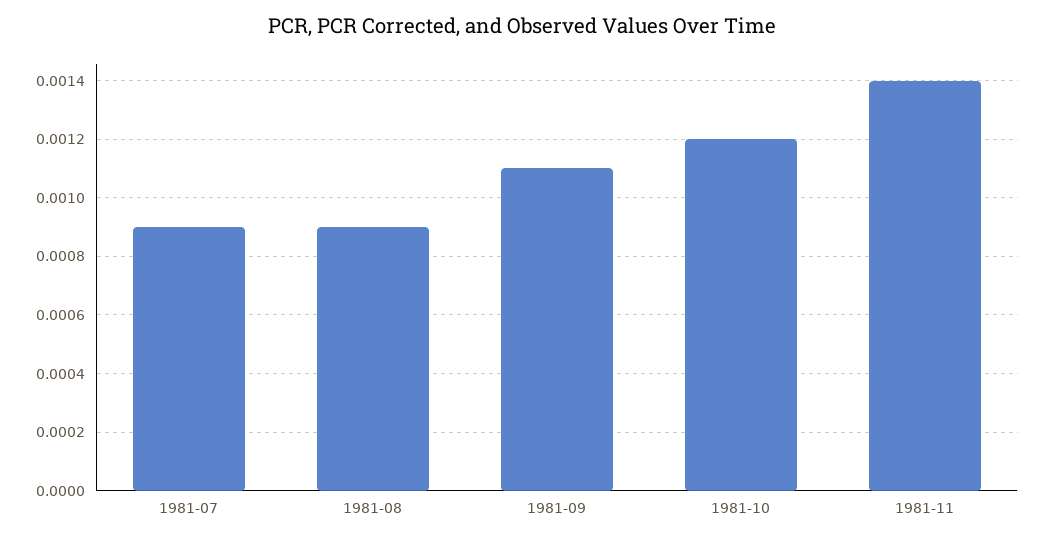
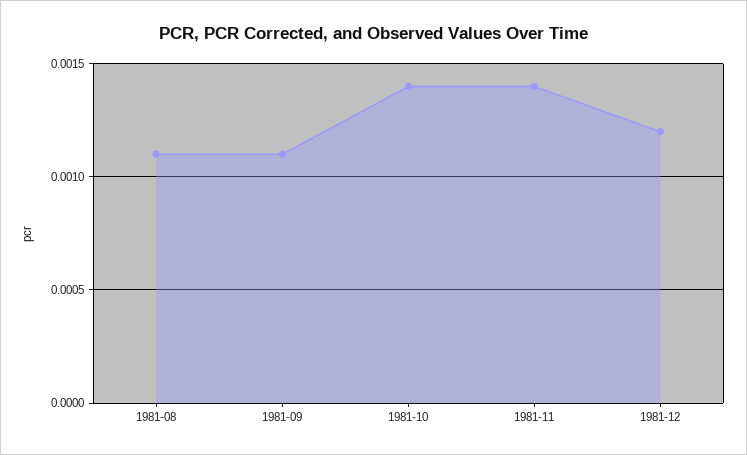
1981-07: 0.0009 -> none
1981-08: 0.0009 -> 0.0011
1981-10: 0.0012 -> 0.0014
1981-12: none -> 0.0012

